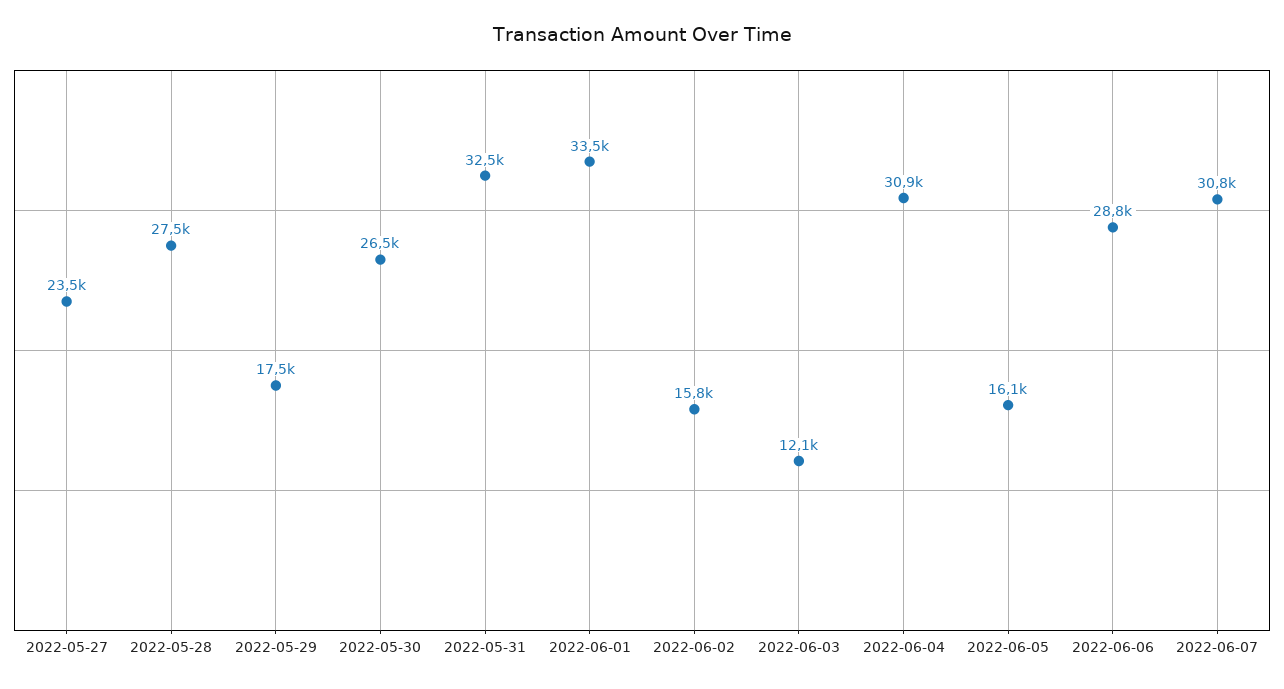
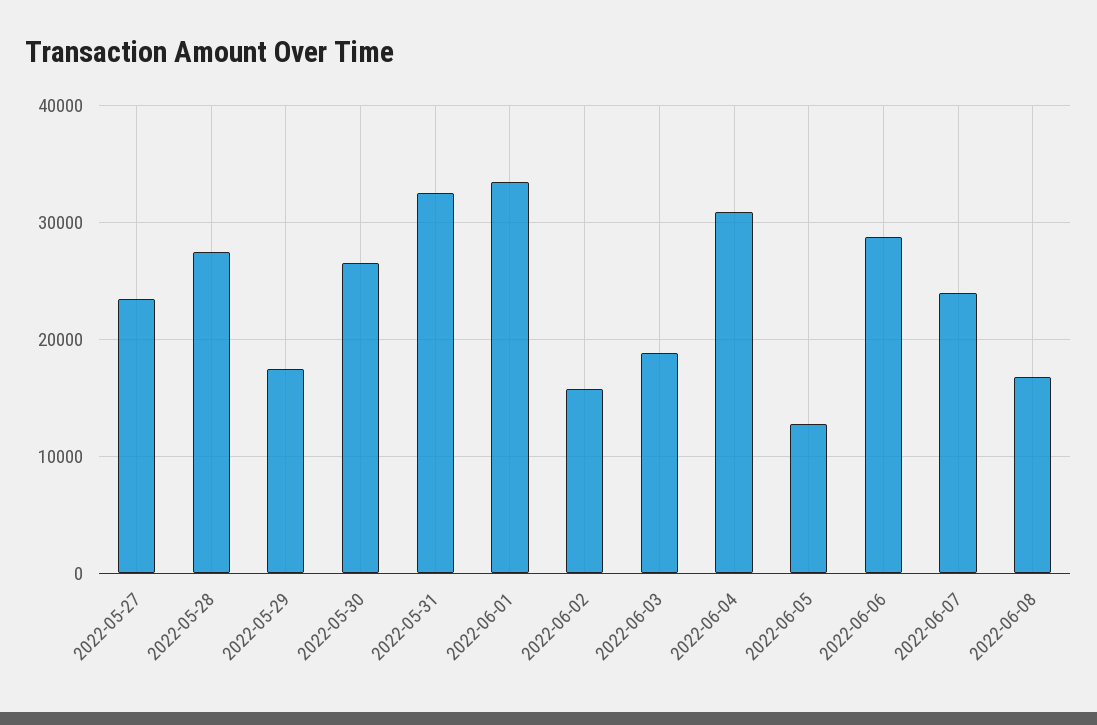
2022-06-03: 12100 -> 19000
2022-06-05: 16100 -> 13000
2022-06-07: 30800 -> 24000
2022-06-08: none -> 17000

